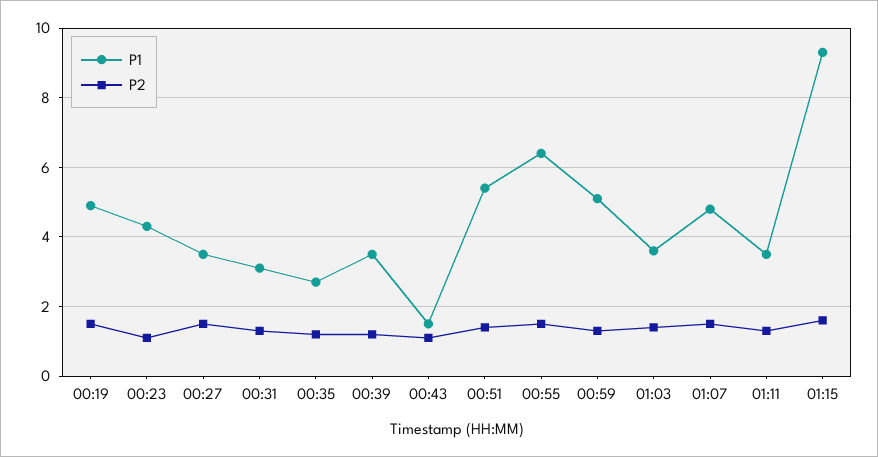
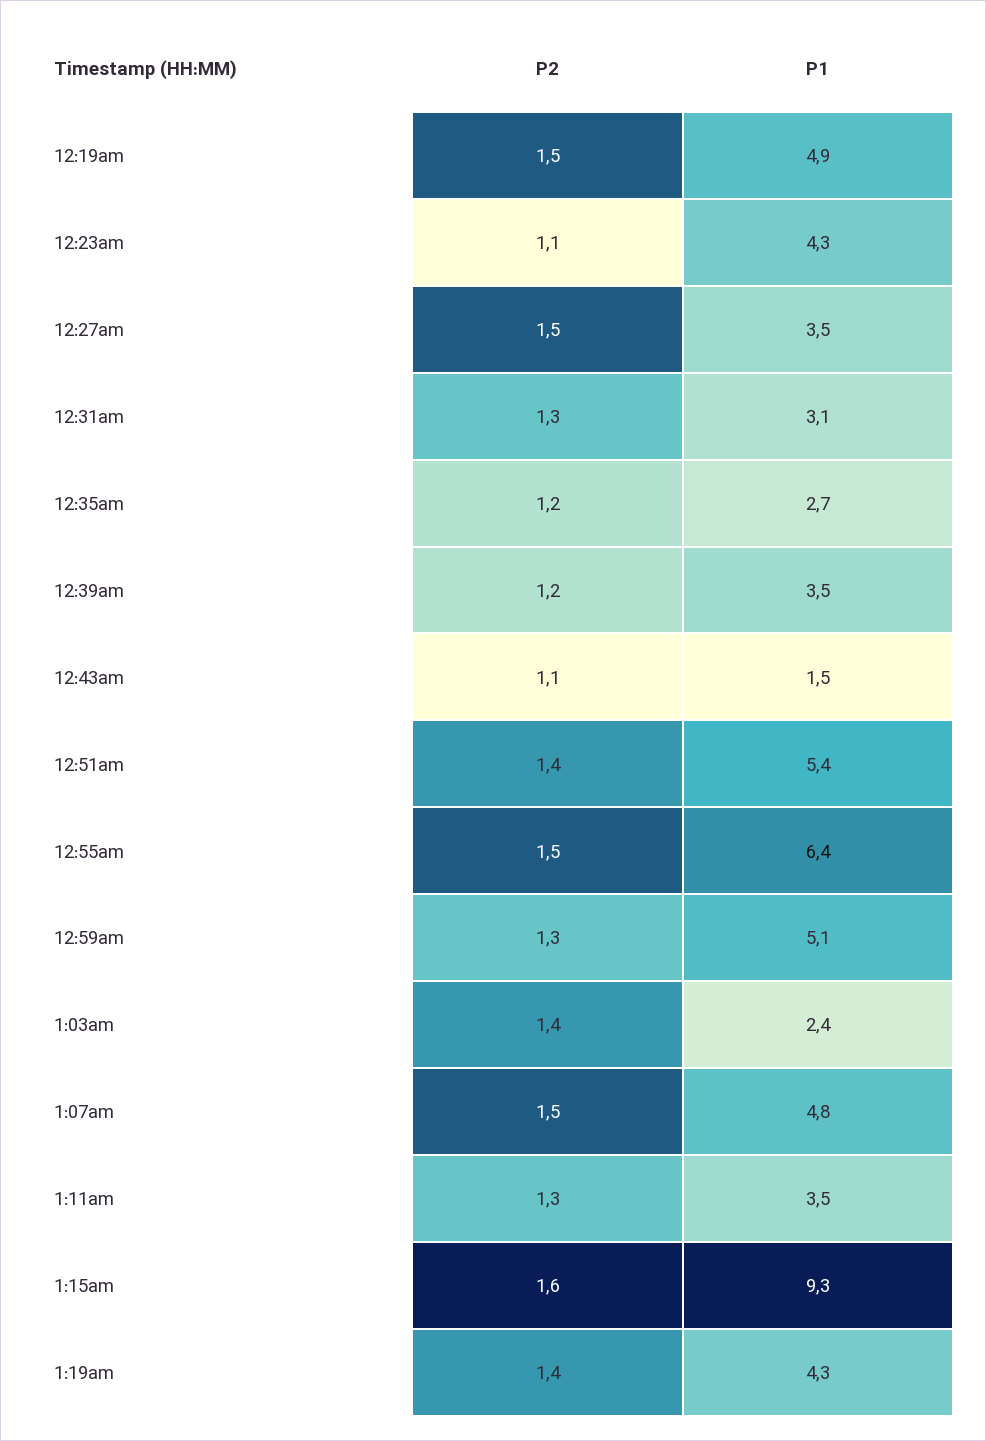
P1, 01:03: 3.5 -> 2.4
P2, 1:19am: none -> 1.4
P1, 1:19am: none -> 4.3

